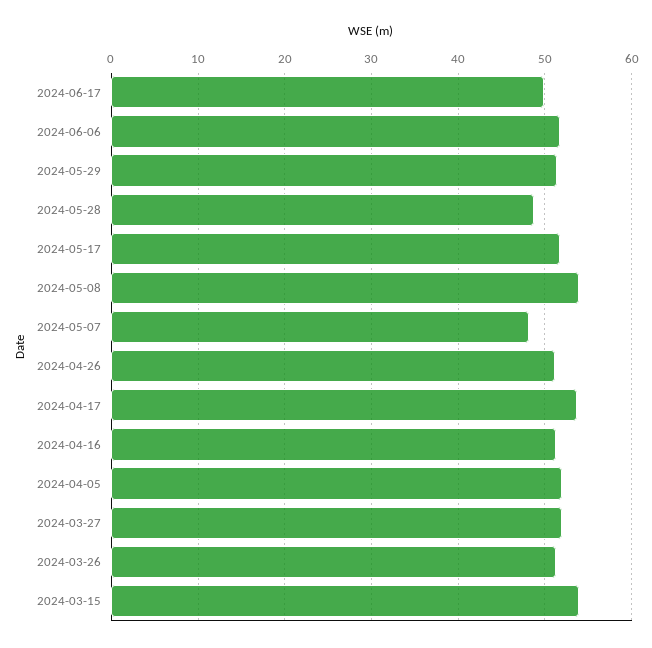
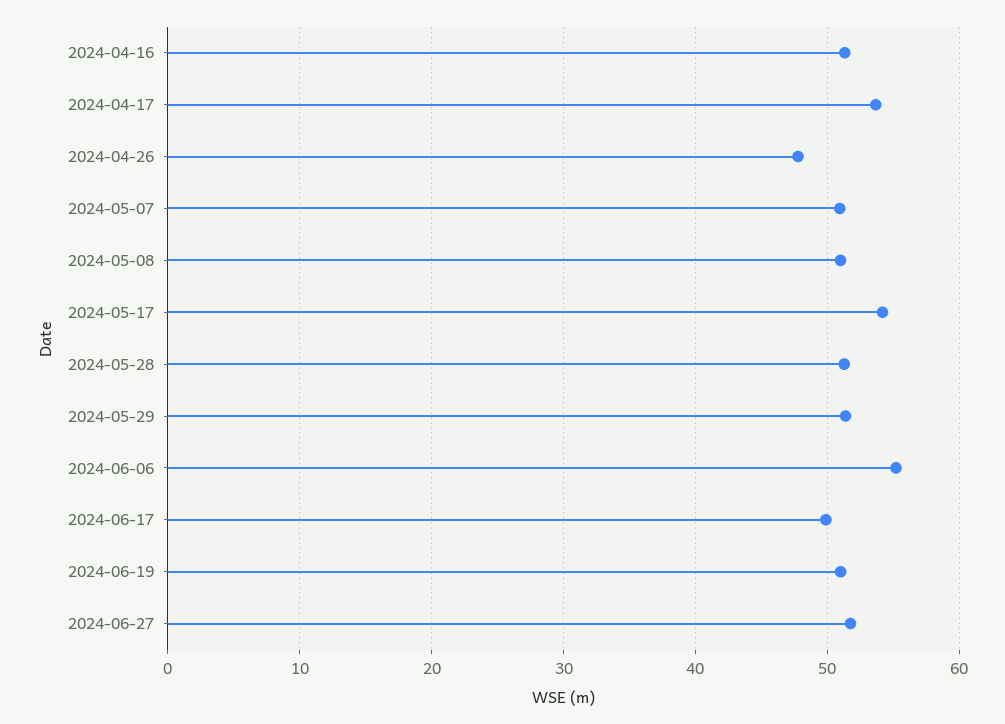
2024-06-06: 52 -> 55
2024-05-28: 49 -> 51
2024-05-17: 52 -> 54
2024-05-08: 54 -> 51
2024-05-07: 48 -> 51
2024-04-26: 51 -> 48
2024-04-05: 52 -> none
2024-03-27: 52 -> none
2024-03-26: 51 -> none
2024-03-15: 54 -> none
2024-06-19: none -> 51
2024-06-27: none -> 52

